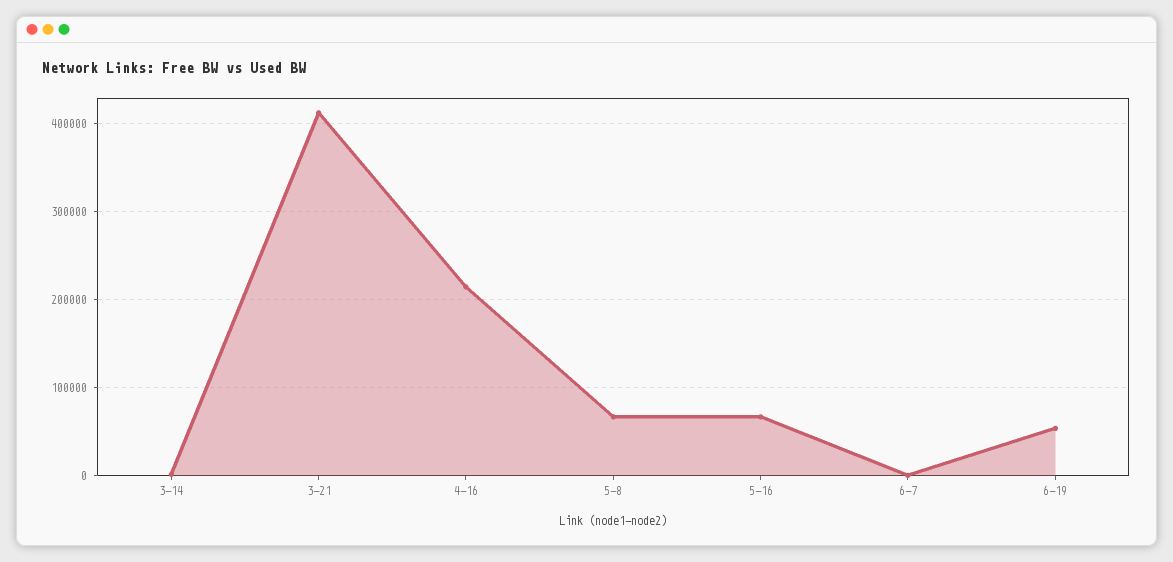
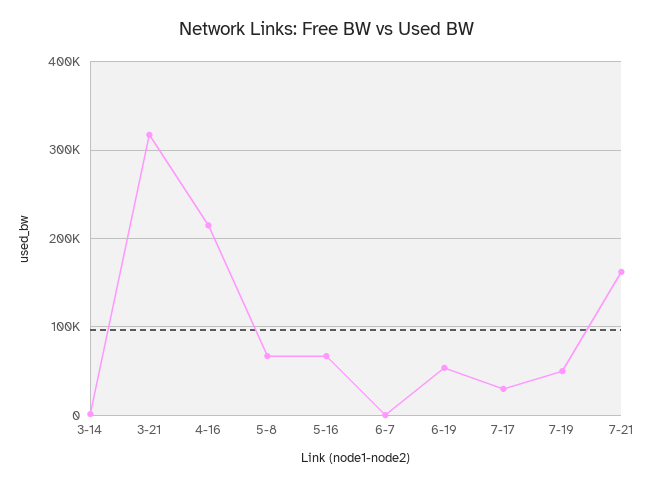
3-21: 410000 -> 320000
7-17: none -> 30000
7-19: none -> 50000
7-21: none -> 160000

